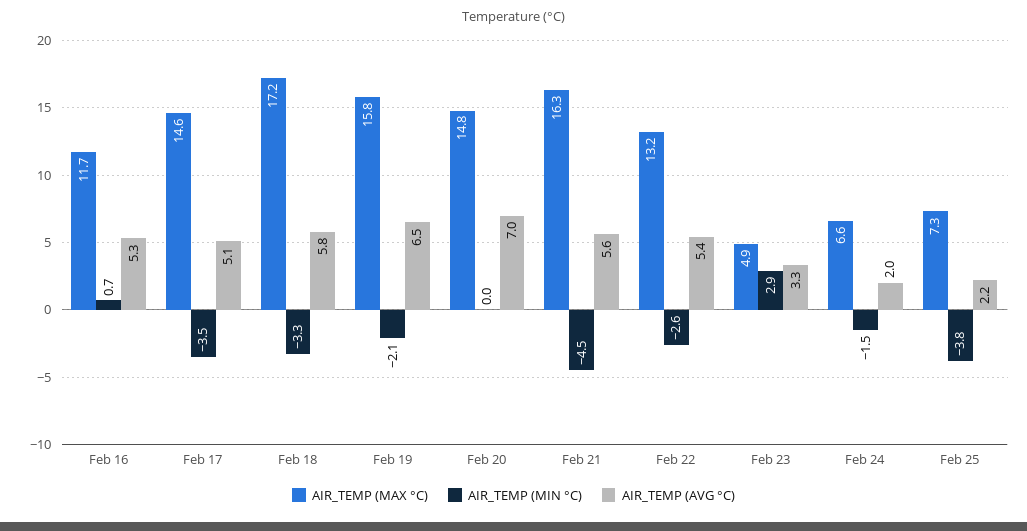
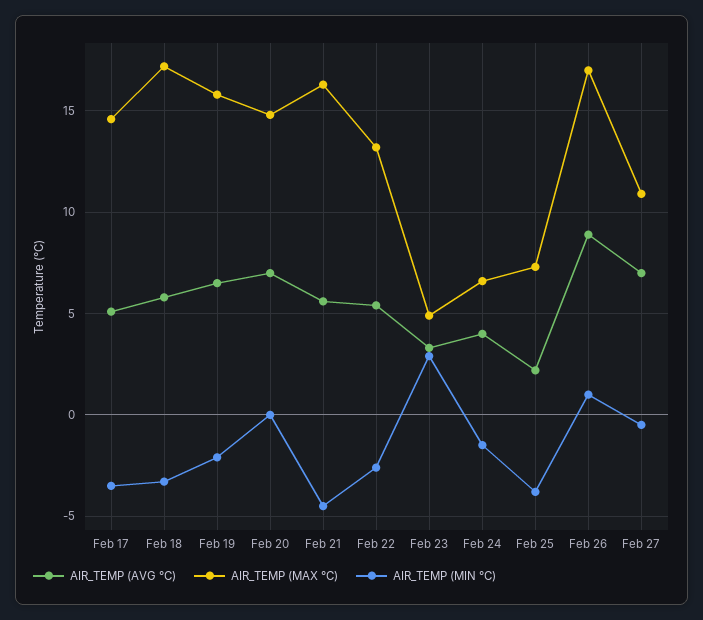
AIR_TEMP (MAX °C), Feb 16: 11.7 -> none
AIR_TEMP (MIN °C), Feb 16: 0.7 -> none
AIR_TEMP (AVG °C), Feb 16: 5.3 -> none
AIR_TEMP (AVG °C), Feb 24: 2 -> 4
AIR_TEMP (AVG °C), Feb 26: none -> 9
AIR_TEMP (MAX °C), Feb 26: none -> 17
AIR_TEMP (MIN °C), Feb 26: none -> 1
AIR_TEMP (AVG °C), Feb 27: none -> 7
AIR_TEMP (MAX °C), Feb 27: none -> 11
AIR_TEMP (MIN °C), Feb 27: none -> -0.5

